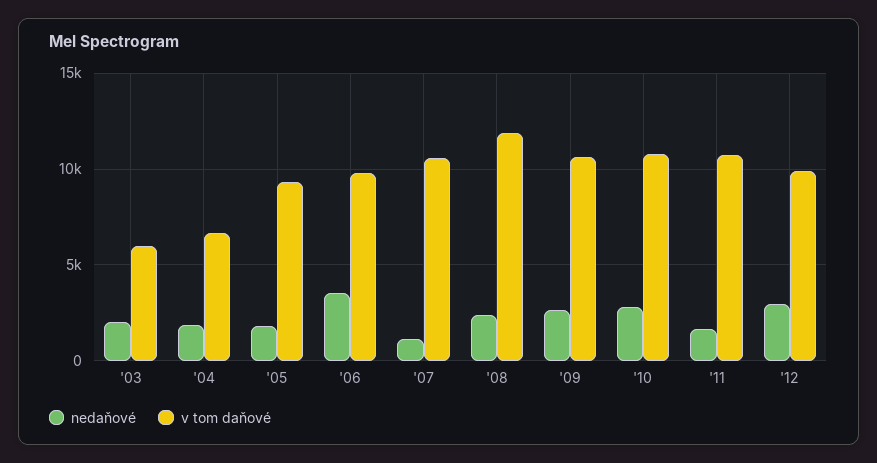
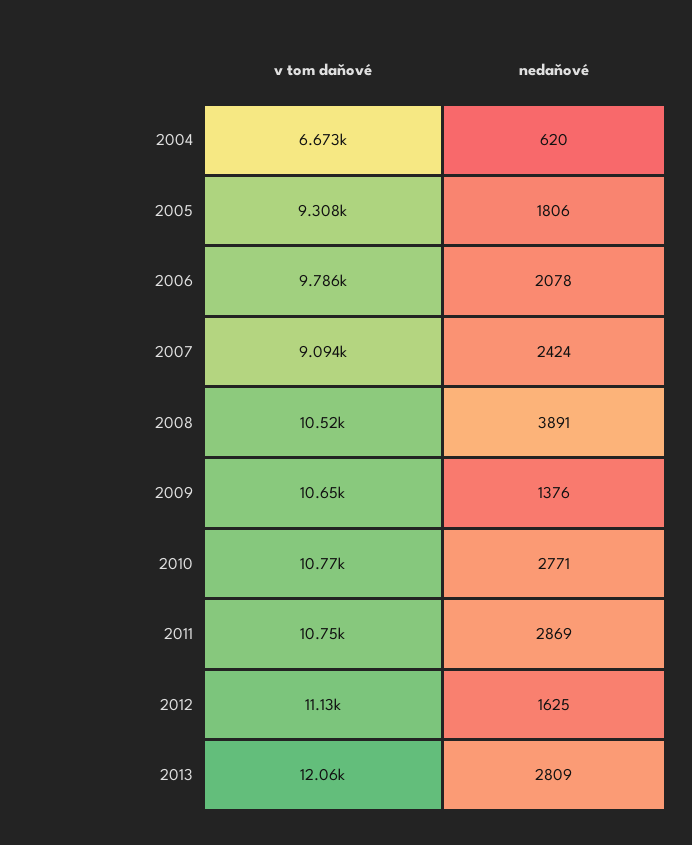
nedaňové, '03: 2000 -> none
v tom daňové, '03: 6000 -> none
nedaňové, '04: 2000 -> 620
nedaňové, '06: 3500 -> 2078
nedaňové, '07: 1000 -> 2424
v tom daňové, '07: 10500 -> 9094
nedaňové, '08: 2500 -> 3891
v tom daňové, '08: 12000 -> 10520
nedaňové, '09: 2500 -> 1376
nedaňové, '11: 1500 -> 2869
nedaňové, '12: 3000 -> 1625
v tom daňové, '12: 10000 -> 11130
v tom daňové, 2013: none -> 12060
nedaňové, 2013: none -> 2809

